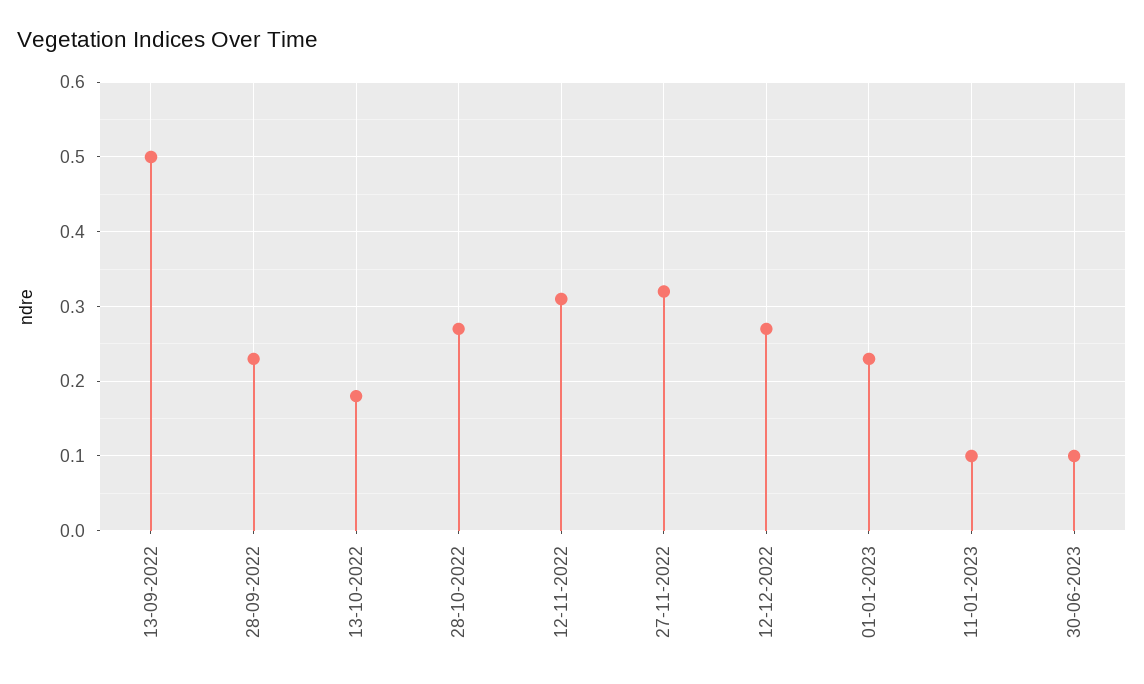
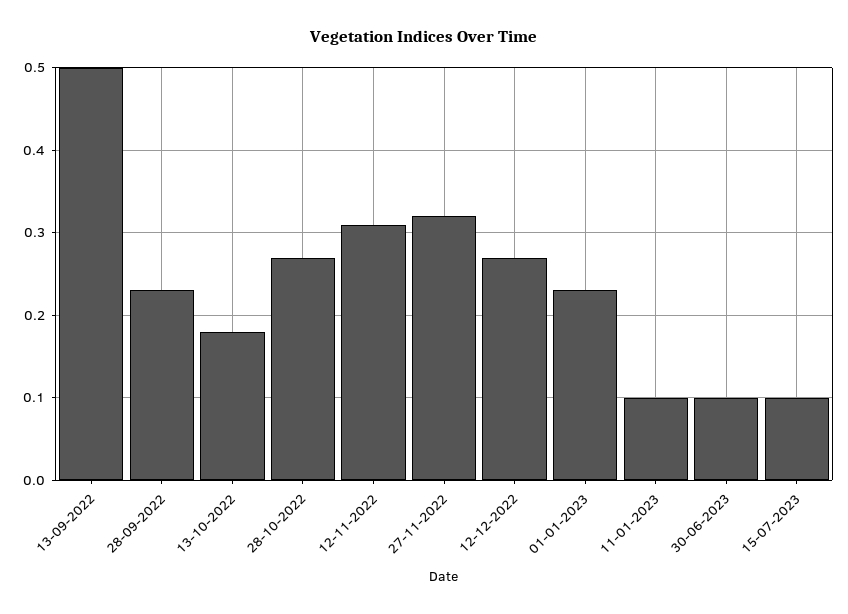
15-07-2023: none -> 0.1

